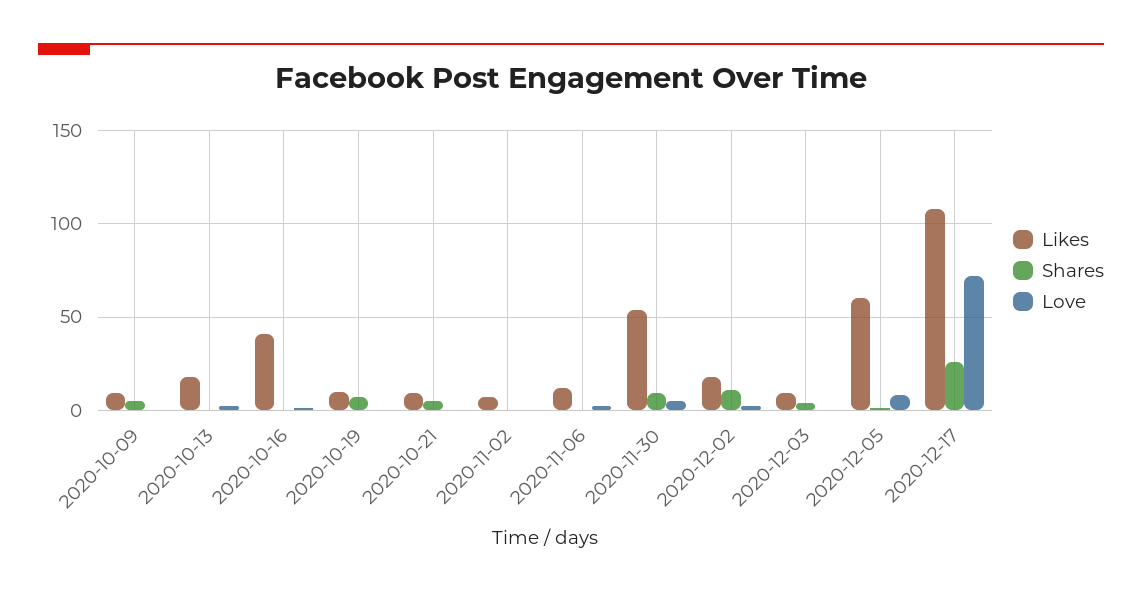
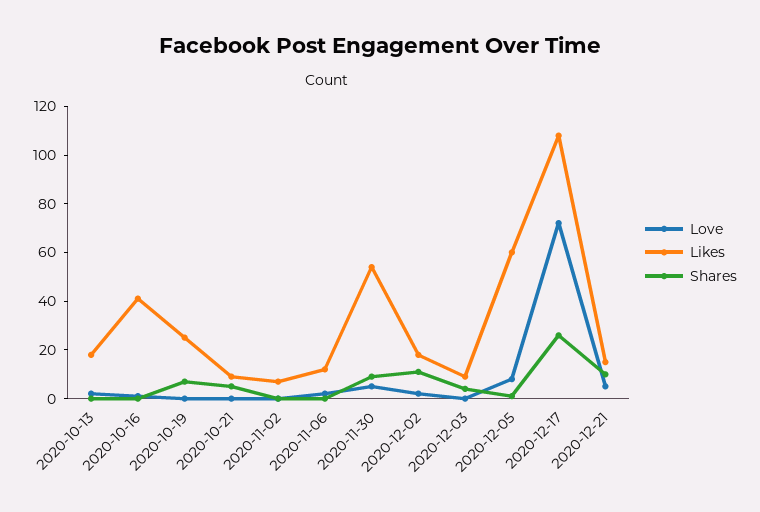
Likes, 2020-10-09: 10 -> none
Shares, 2020-10-09: 5 -> none
Love, 2020-10-09: 0 -> none
Likes, 2020-10-19: 10 -> 25
Love, 2020-12-21: none -> 5
Likes, 2020-12-21: none -> 15
Shares, 2020-12-21: none -> 10

